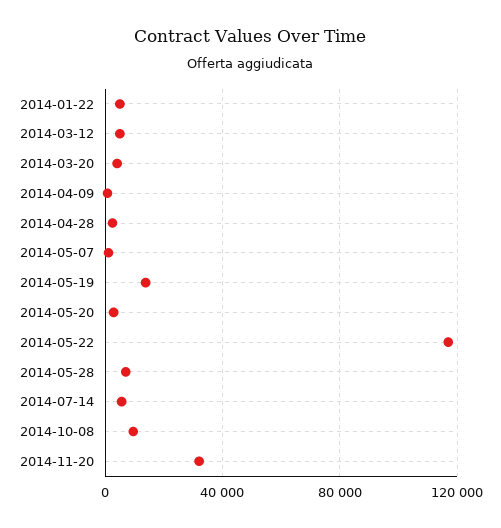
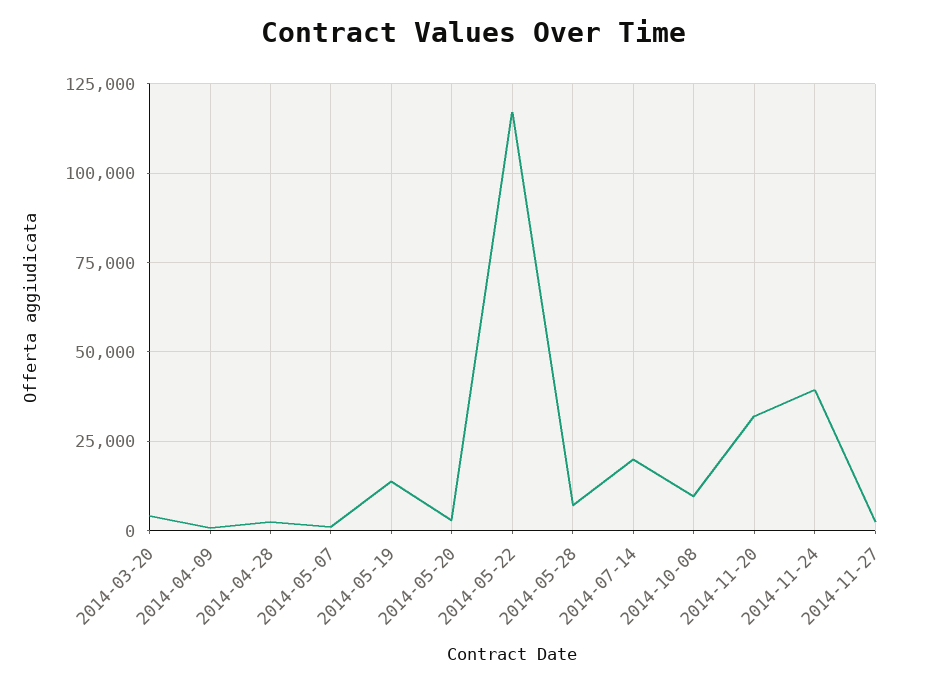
2014-01-22: 5000 -> none
2014-03-12: 5000 -> none
2014-07-14: 5000 -> 20000
2014-11-24: none -> 40000
2014-11-27: none -> 2500

